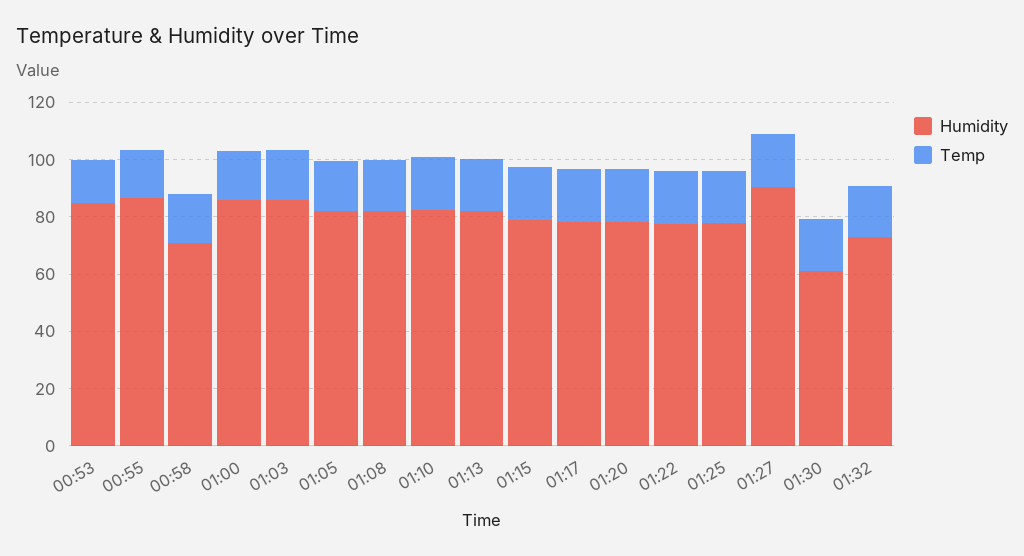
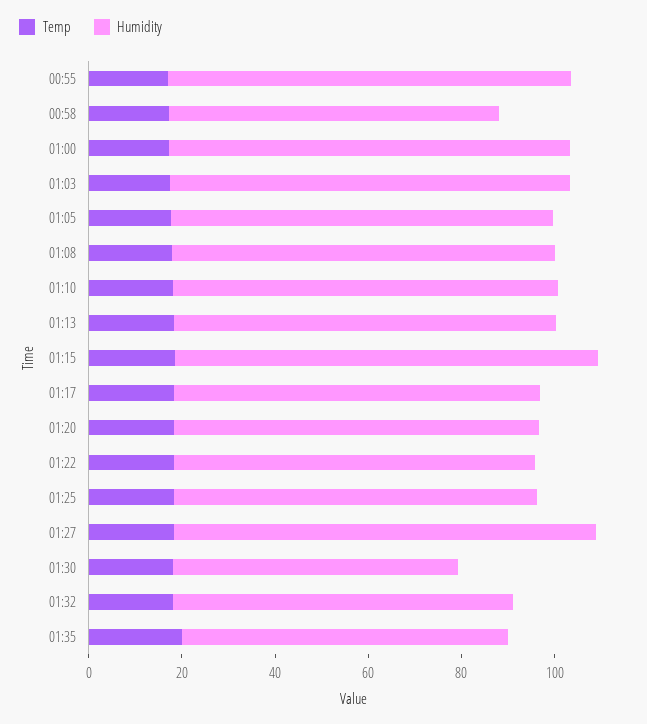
Humidity, 00:53: 85 -> none
Temp, 00:53: 15 -> none
Humidity, 01:15: 80 -> 90
Temp, 01:35: none -> 20
Humidity, 01:35: none -> 70

